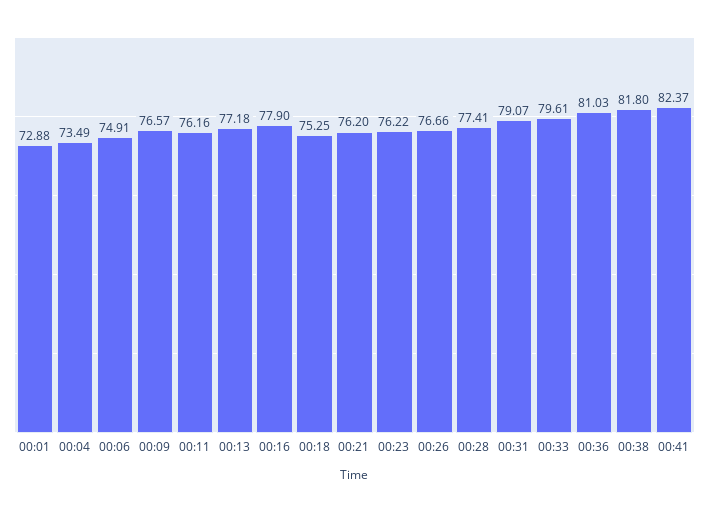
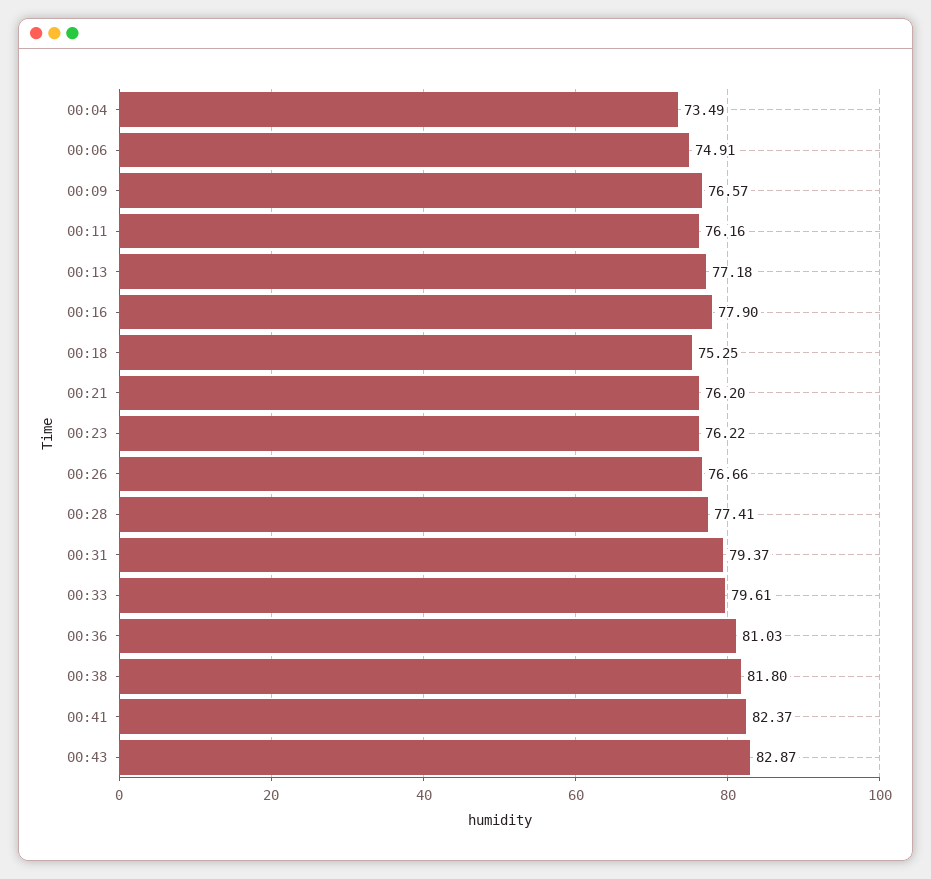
00:01: 72.88 -> none
00:31: 79.07 -> 79.37
00:43: none -> 82.87

